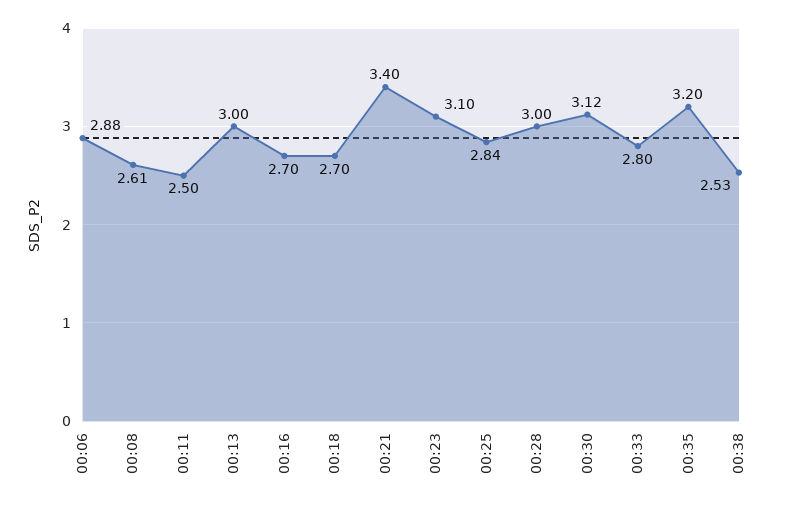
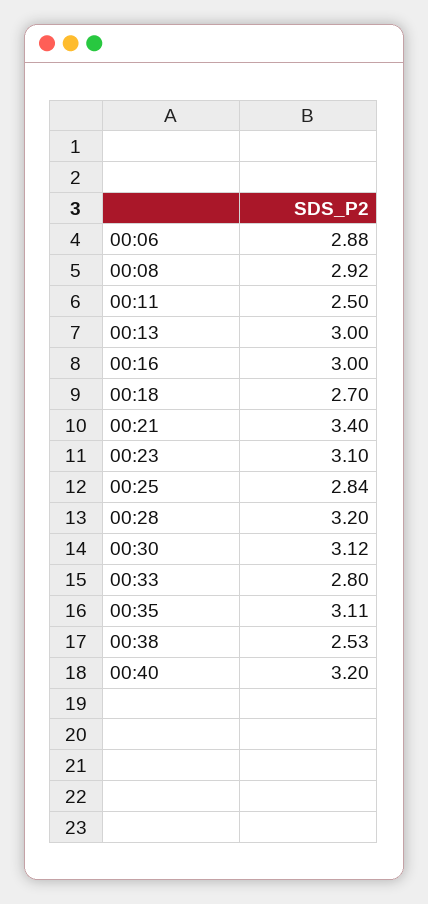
00:08: 2.61 -> 2.92
00:16: 2.7 -> 3
00:28: 3 -> 3.2
00:35: 3.2 -> 3.11
00:40: none -> 3.2

